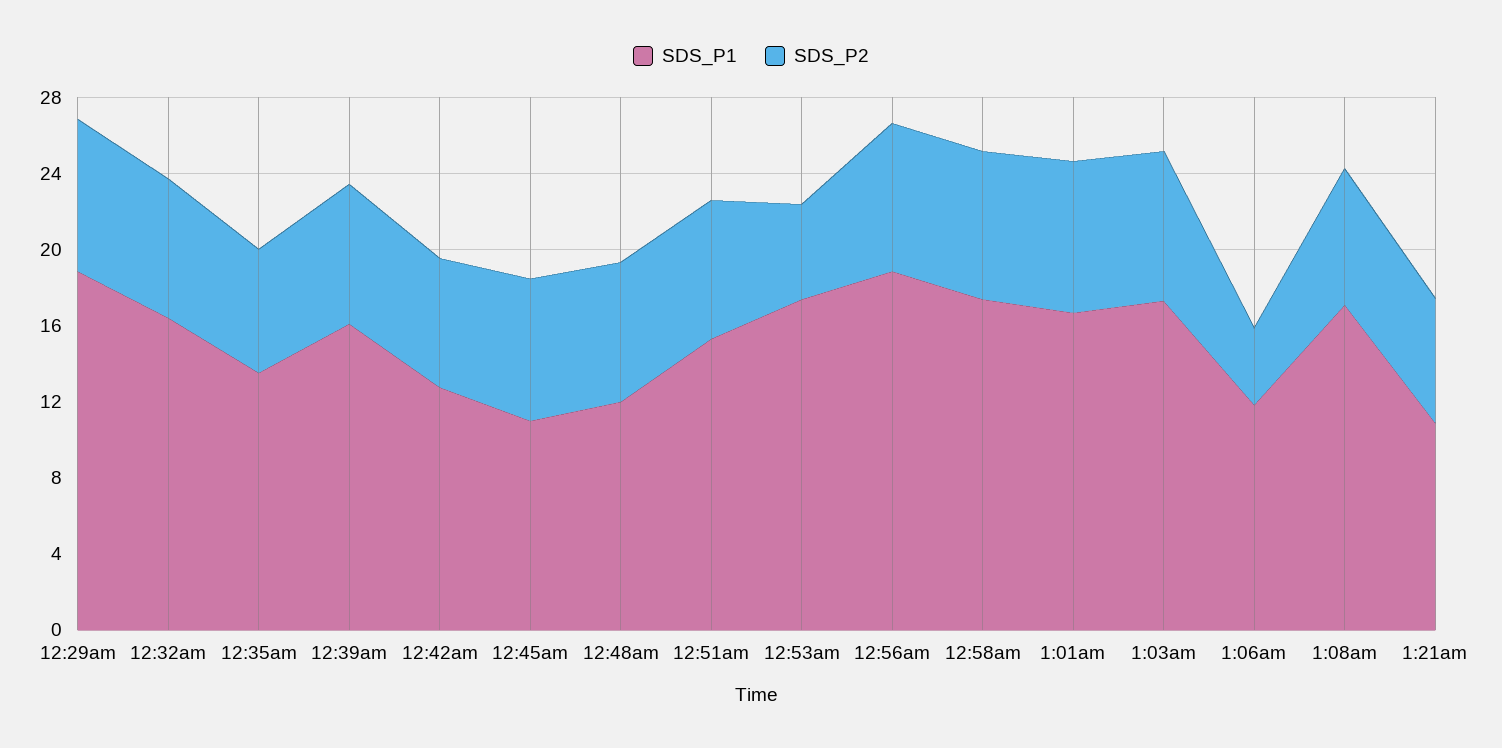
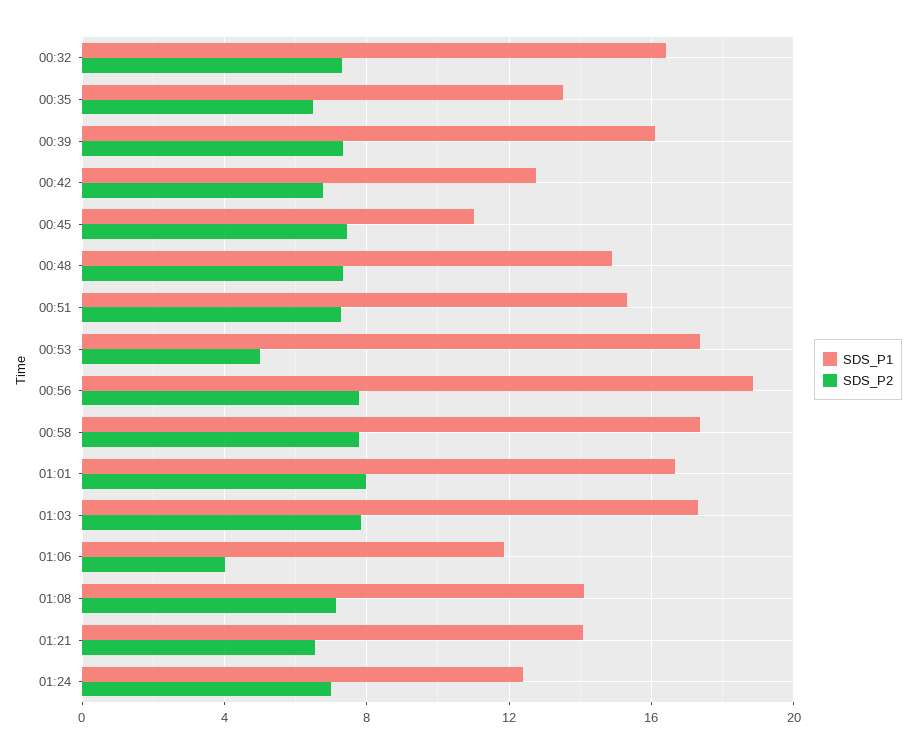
SDS_P1, 12:29am: 19 -> none
SDS_P2, 12:29am: 8 -> none
SDS_P1, 12:48am: 12 -> 15
SDS_P1, 1:08am: 17 -> 14
SDS_P1, 1:21am: 11 -> 14
SDS_P1, 01:24: none -> 12.5
SDS_P2, 01:24: none -> 7

